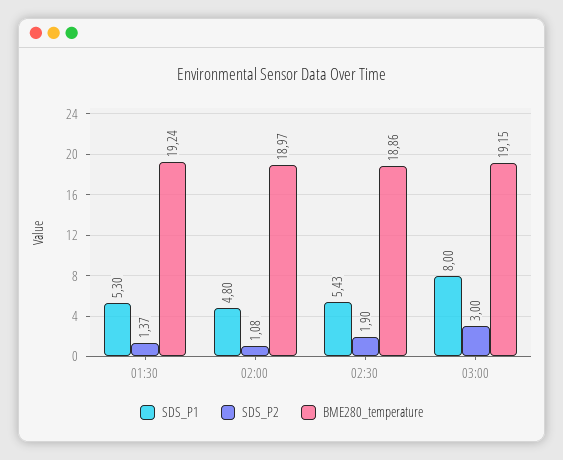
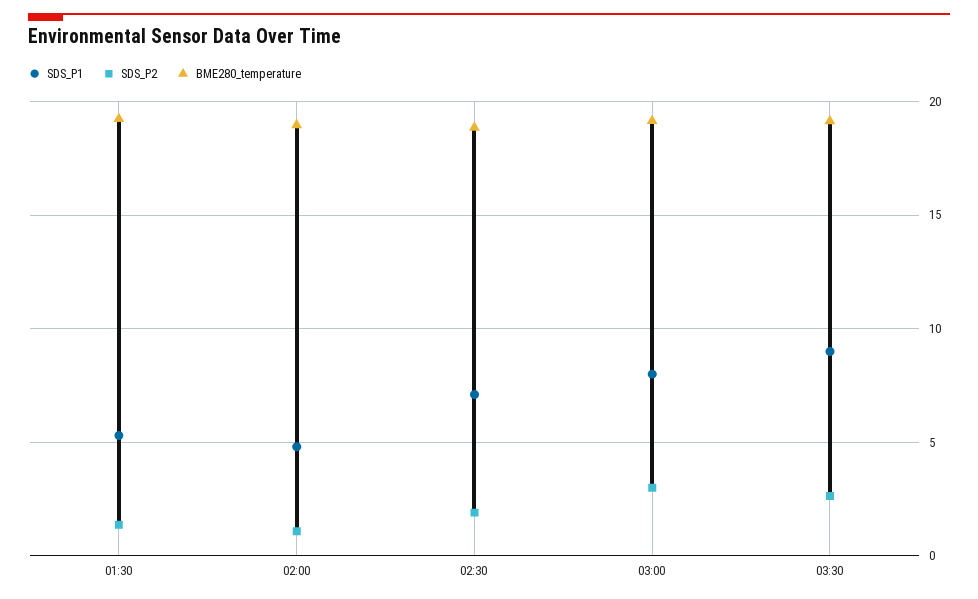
SDS_P1, 02:30: 5.43 -> 7
SDS_P1, 03:30: none -> 9
SDS_P2, 03:30: none -> 2.5
BME280_temperature, 03:30: none -> 19

